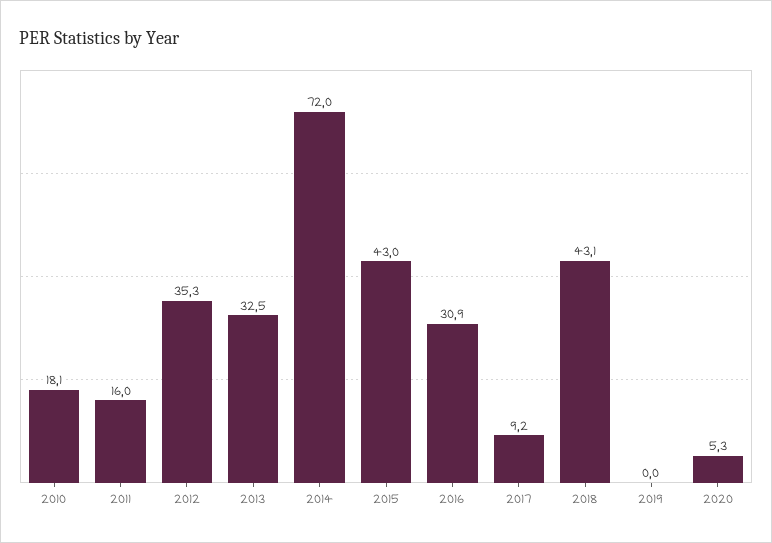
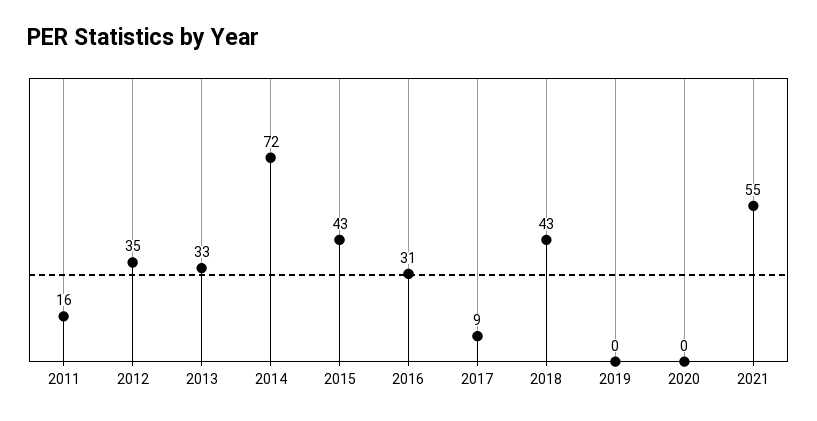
2010: 18.1 -> none
2020: 5.3 -> 0
2021: none -> 55

